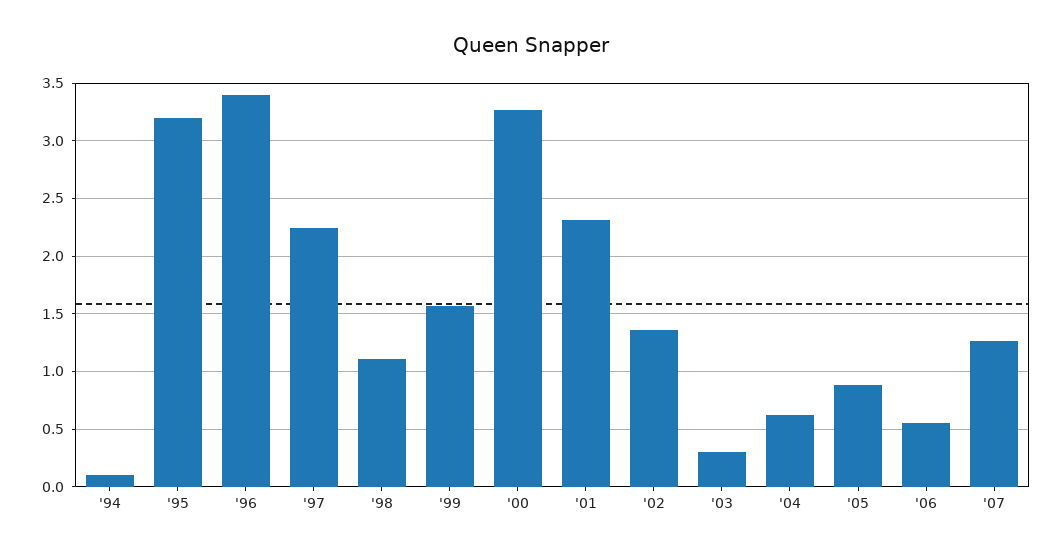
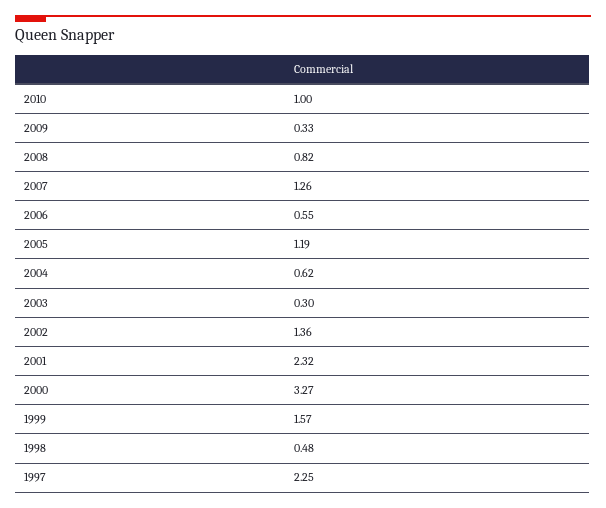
'94: 0.1 -> none
'95: 3.2 -> none
'96: 3.4 -> none
'98: 1.1 -> 0.48
'05: 0.9 -> 1.19
2010: none -> 1
2009: none -> 0.33
2008: none -> 0.82

